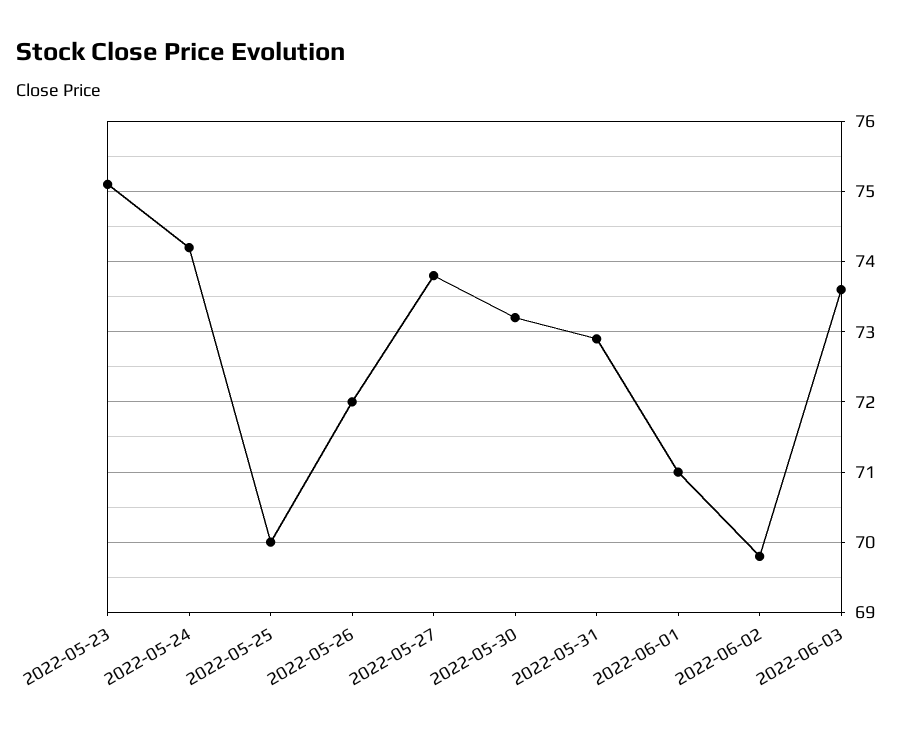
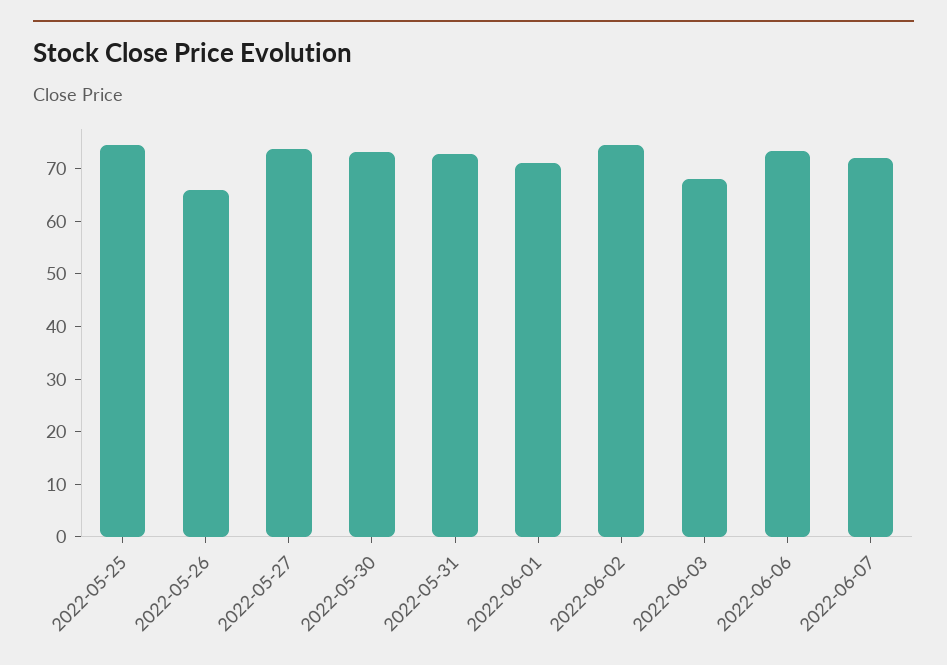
2022-05-23: 75.1 -> none
2022-05-24: 74.2 -> none
2022-05-25: 70 -> 74
2022-05-26: 72 -> 66
2022-06-02: 69.8 -> 74
2022-06-03: 73.6 -> 68
2022-06-06: none -> 74
2022-06-07: none -> 72

